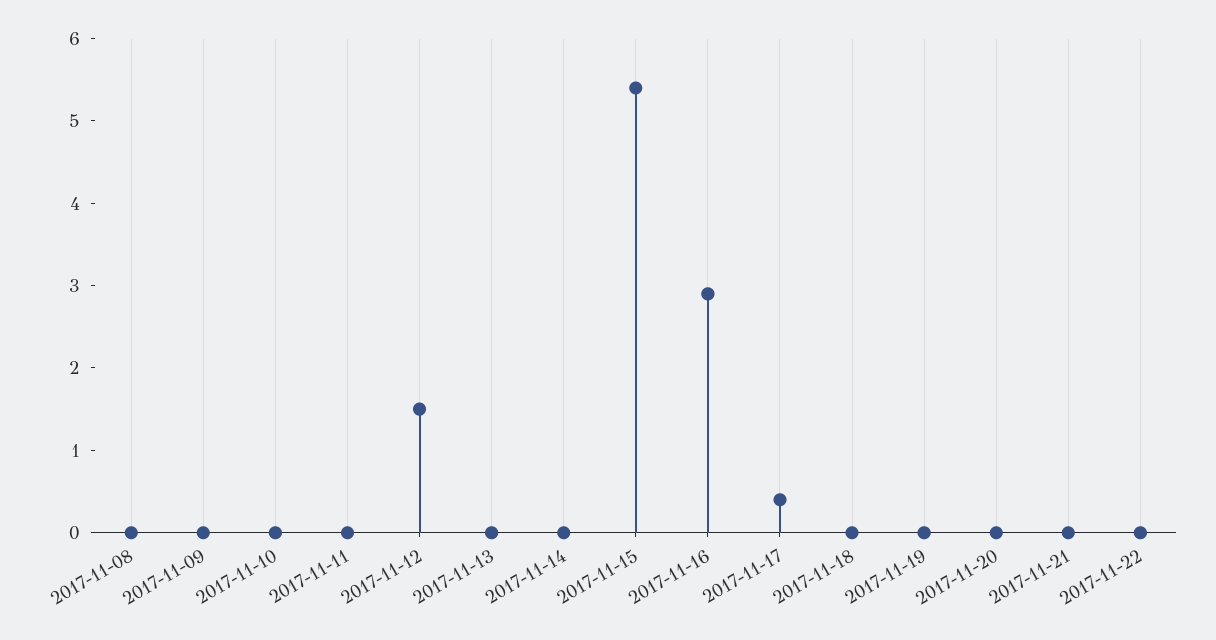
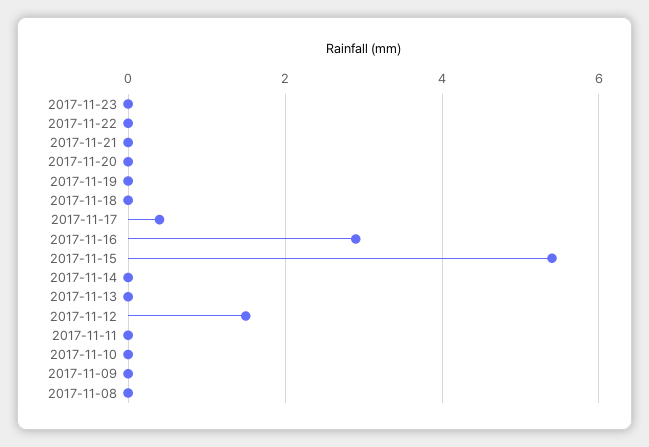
2017-11-23: none -> 0

